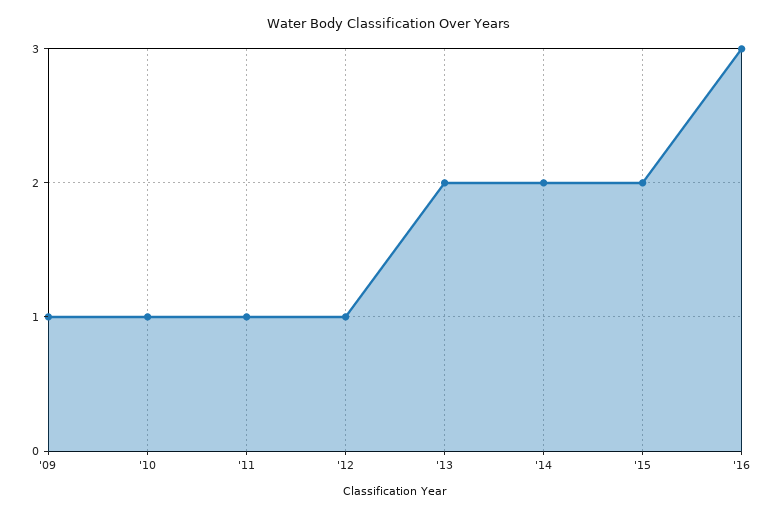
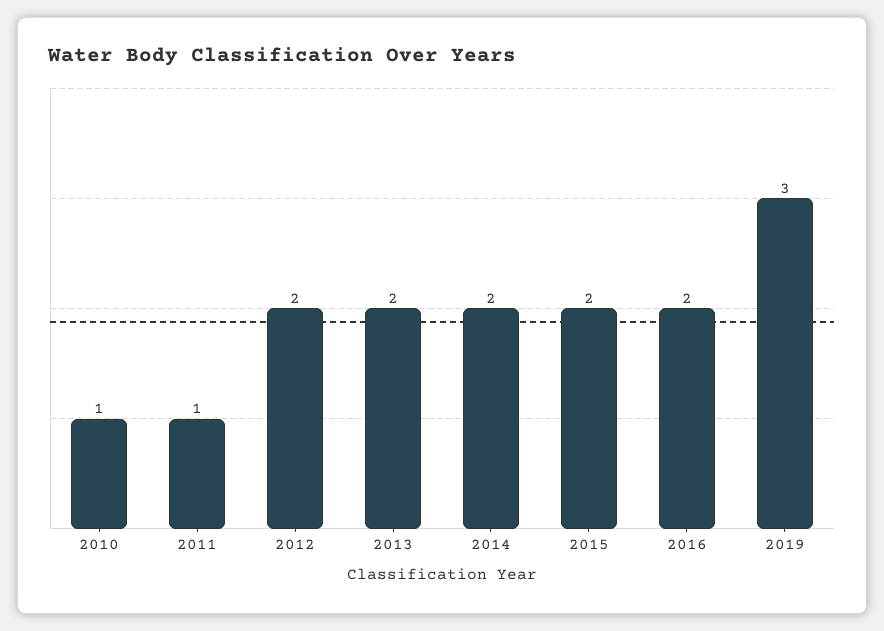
'09: 1 -> none
'12: 1 -> 2
'16: 3 -> 2
2019: none -> 3

